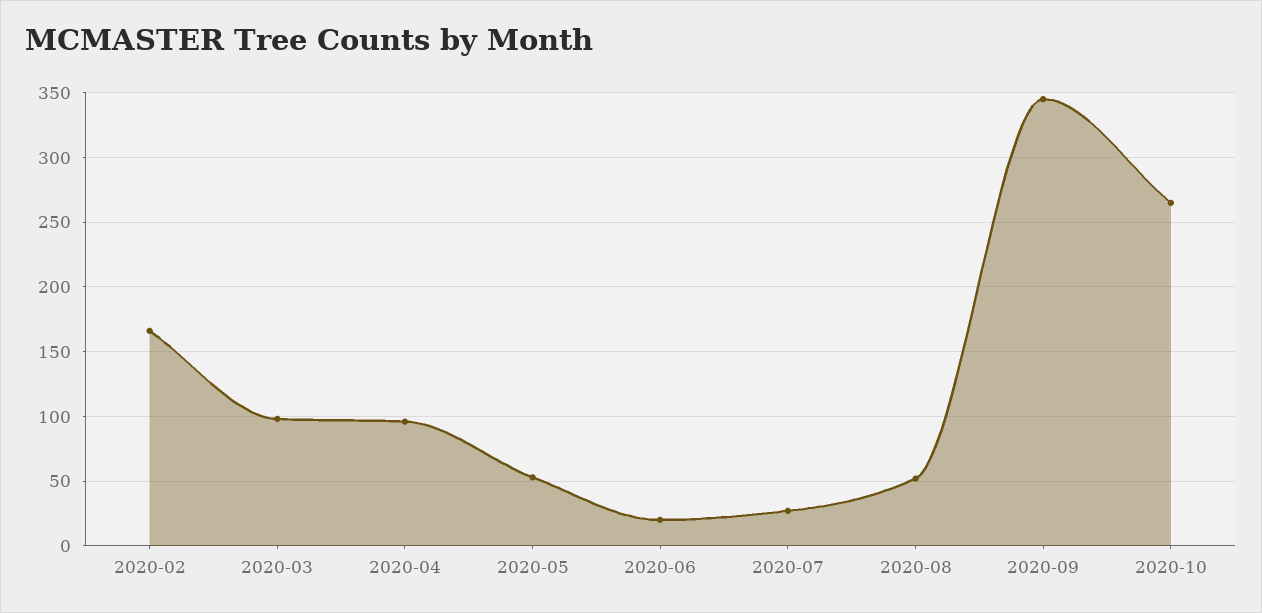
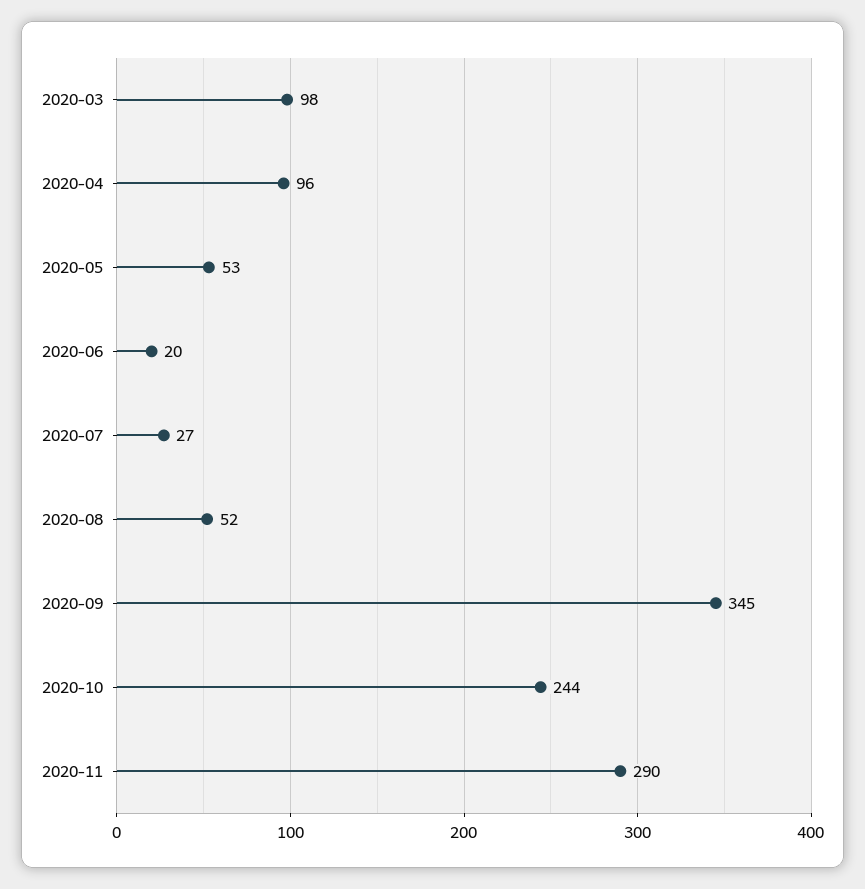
2020-02: 165 -> none
2020-10: 265 -> 244
2020-11: none -> 290

